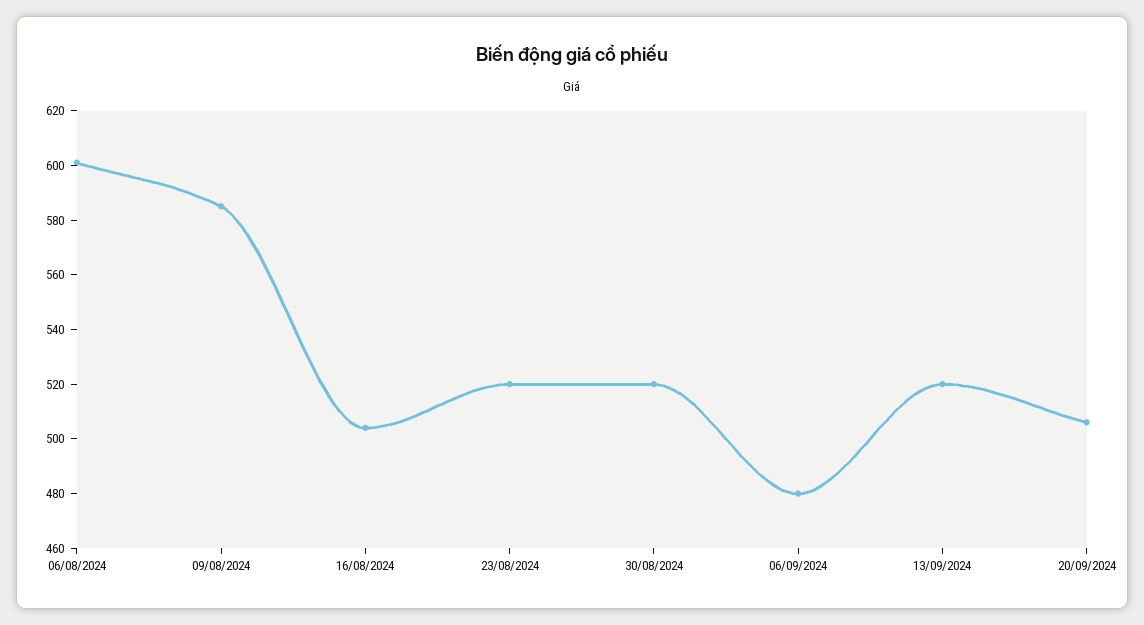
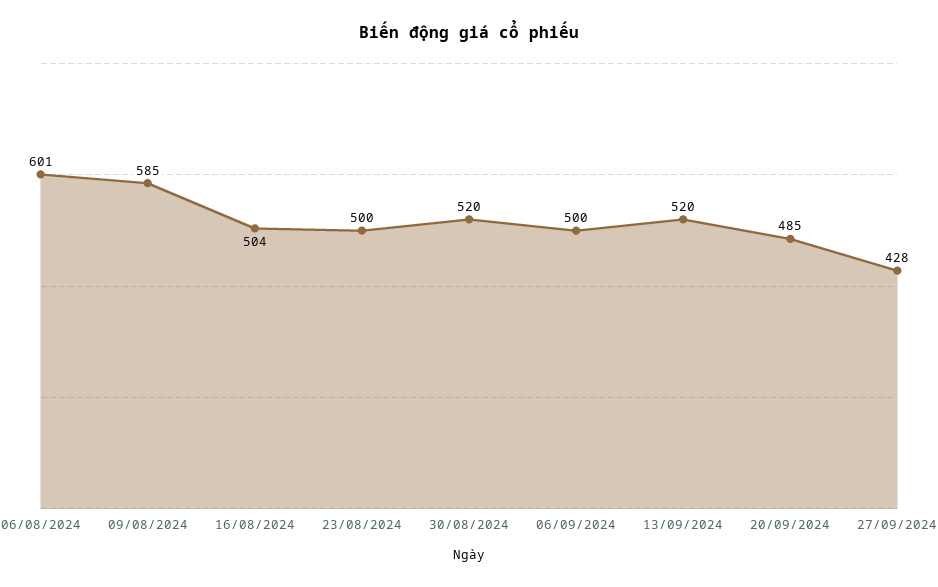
23/08/2024: 520 -> 500
06/09/2024: 480 -> 500
20/09/2024: 505 -> 485
27/09/2024: none -> 428

